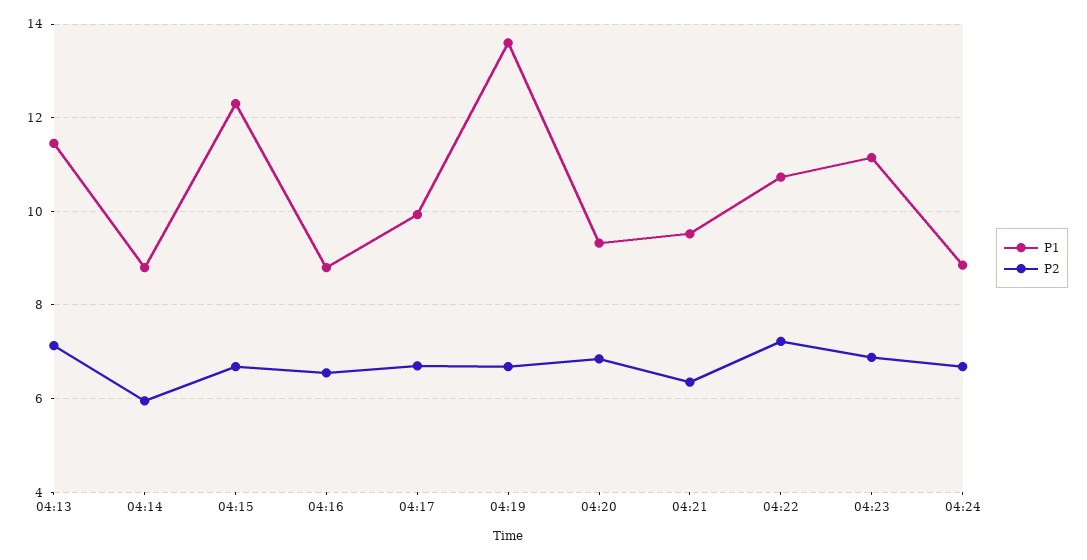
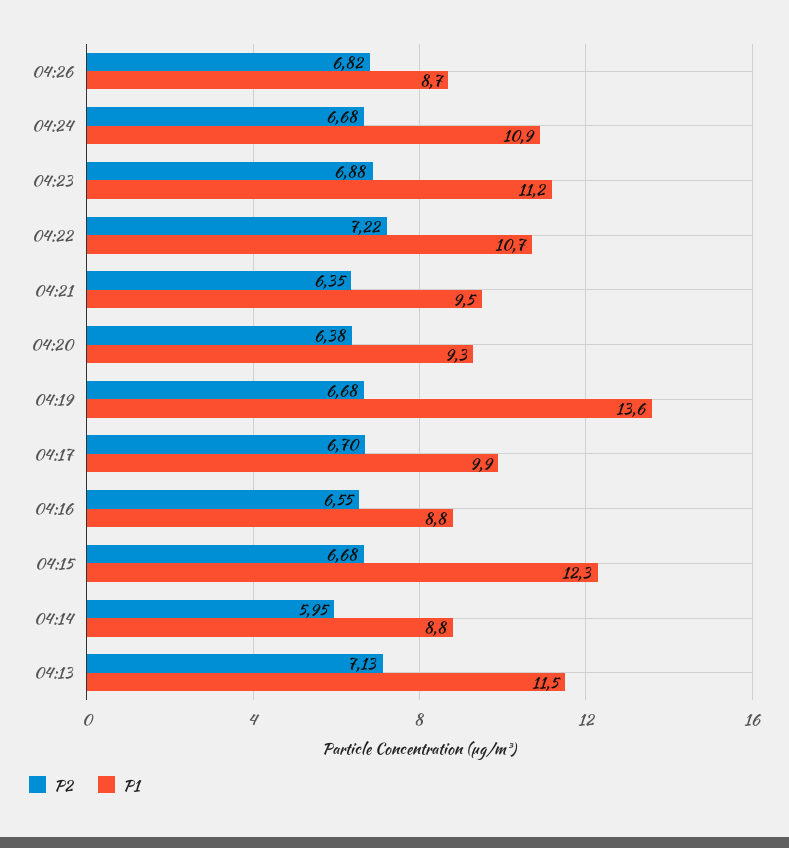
P2, 04:20: 6.8 -> 6.38
P1, 04:24: 8.8 -> 10.9
P2, 04:26: none -> 6.82
P1, 04:26: none -> 8.7

